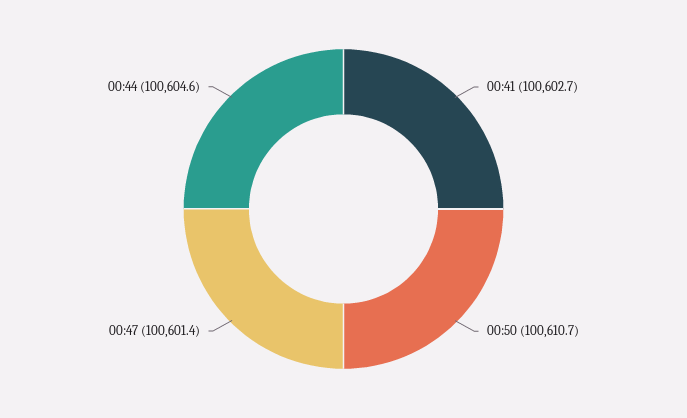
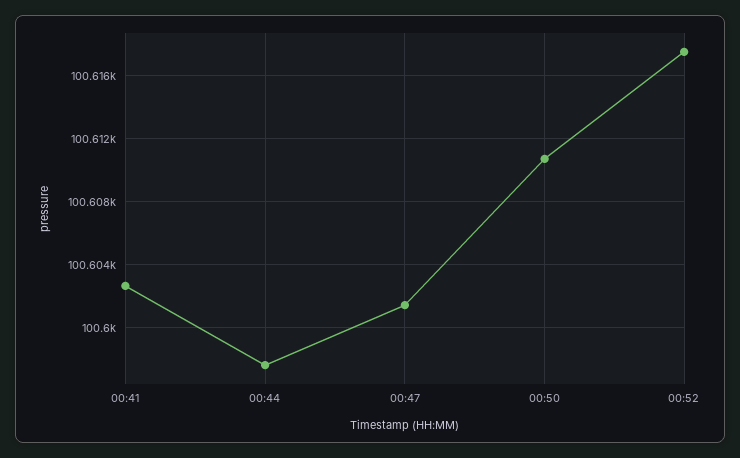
00:44: 100604.6 -> 100597.5
00:52: none -> 100617.5

